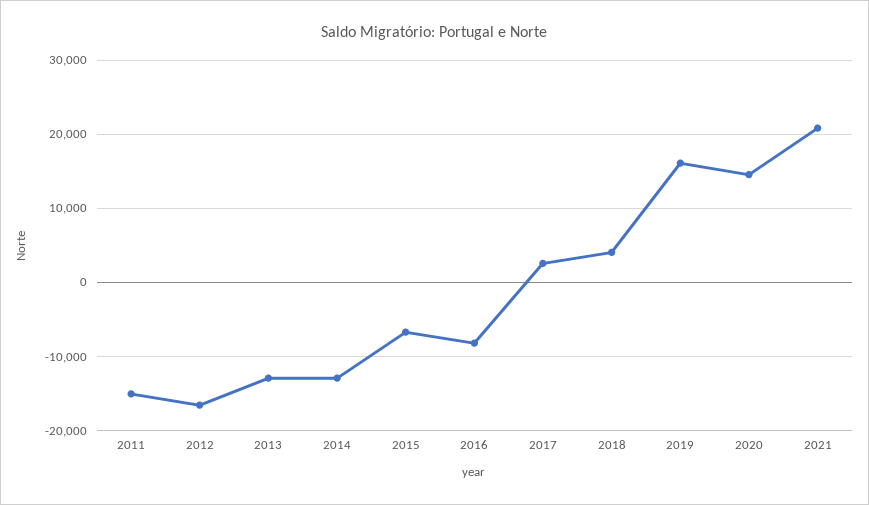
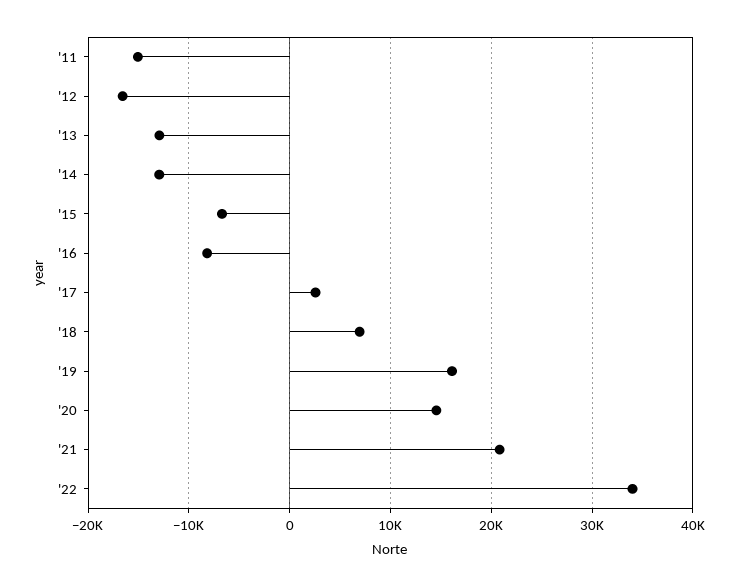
2018: 4000 -> 7000
'22: none -> 34000

